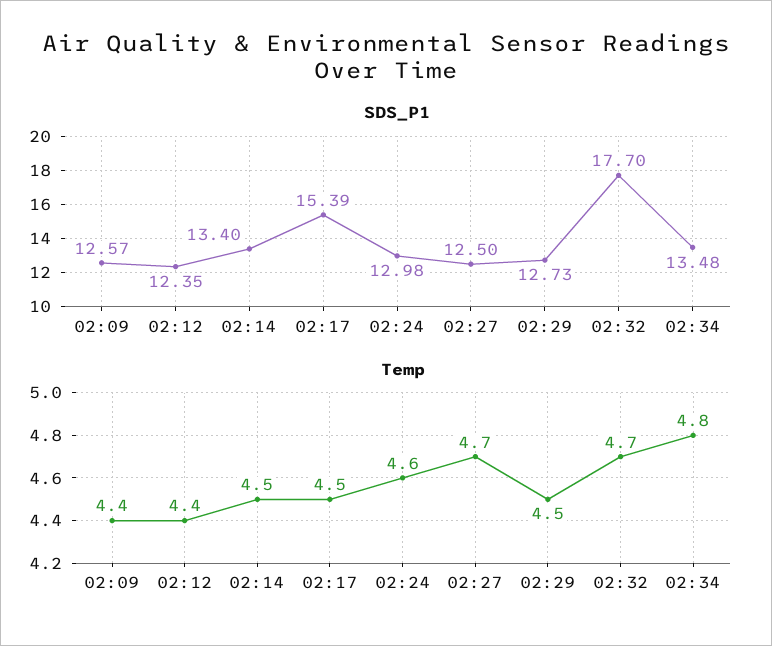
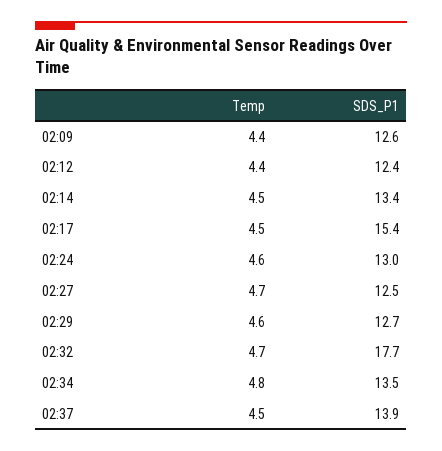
Temp, 02:29: 4.5 -> 4.6
Temp, 02:37: none -> 4.5
SDS_P1, 02:37: none -> 13.9

